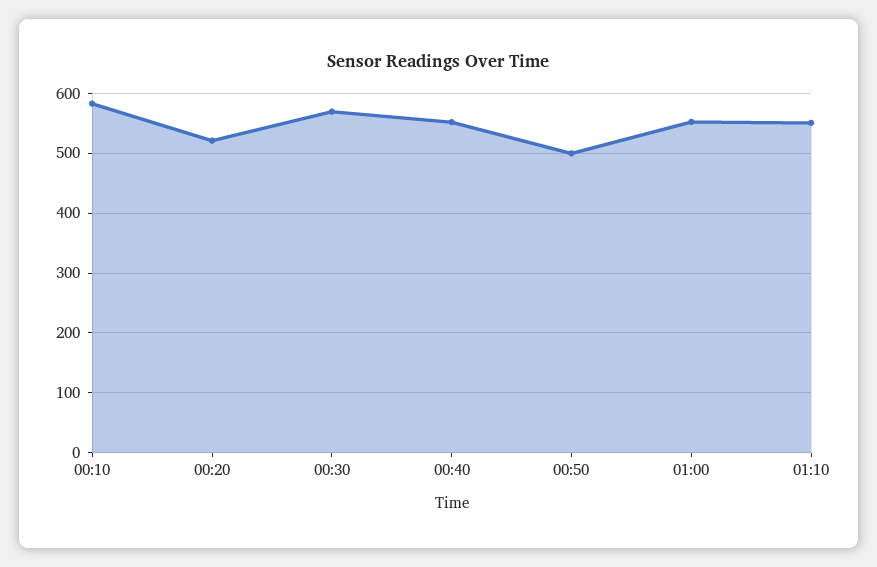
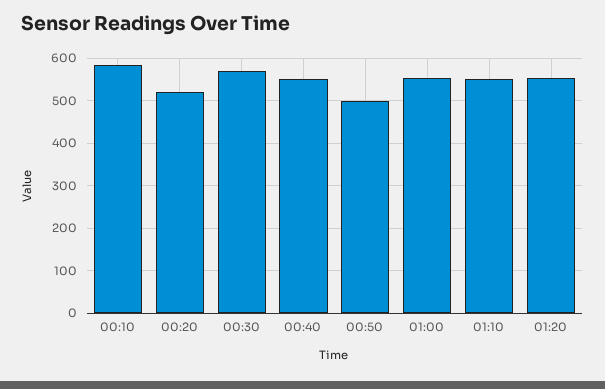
01:20: none -> 560

